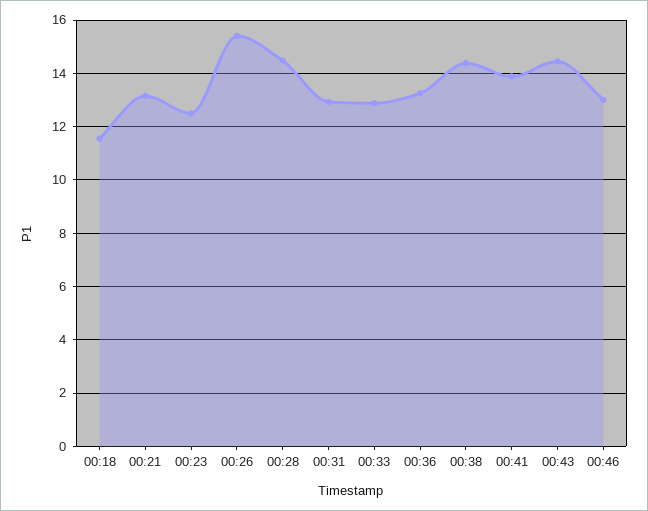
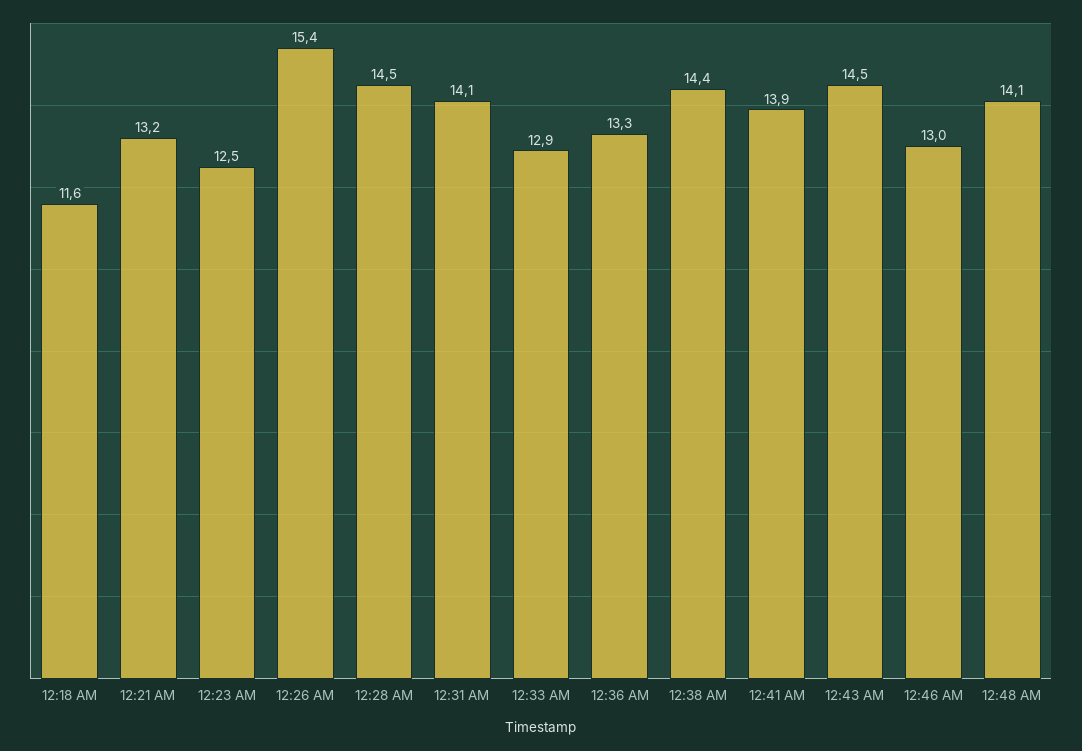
00:31: 13 -> 14.1
12:48 AM: none -> 14.1

